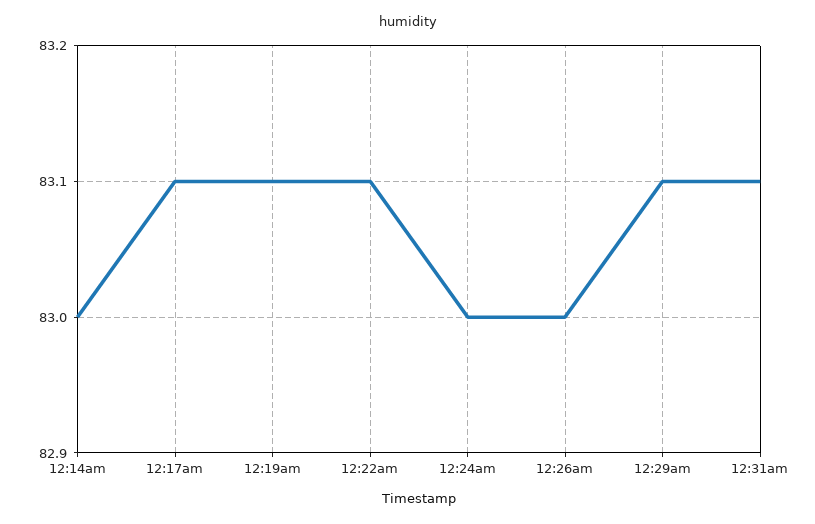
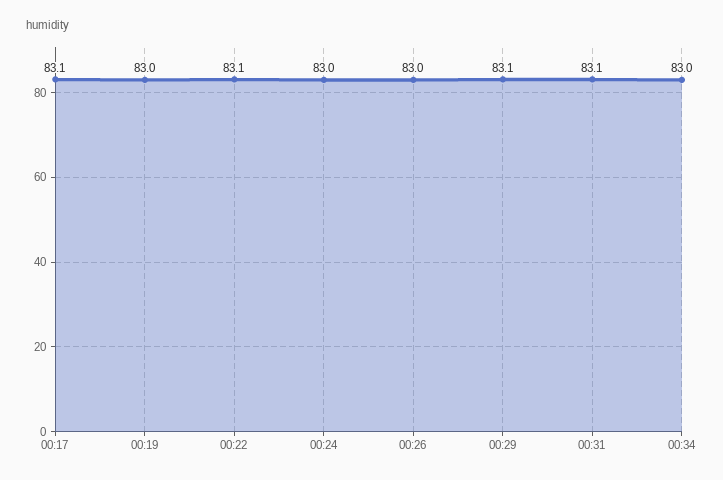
12:14am: 83 -> none
12:19am: 83.1 -> 83
00:34: none -> 83

